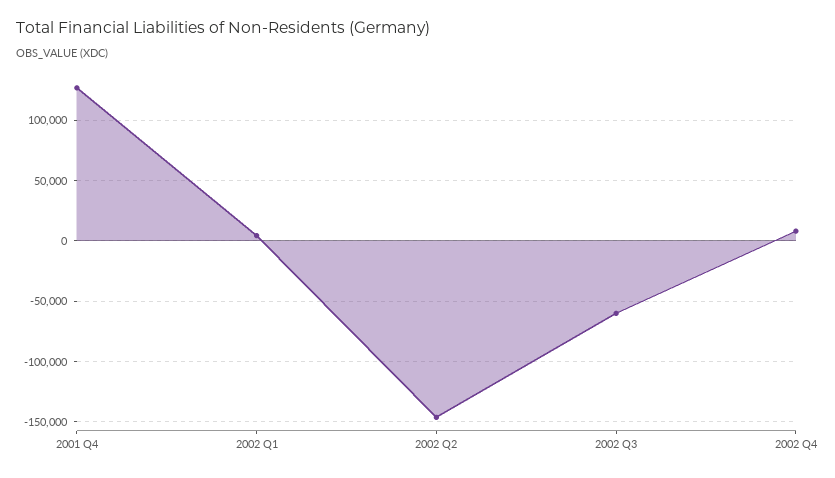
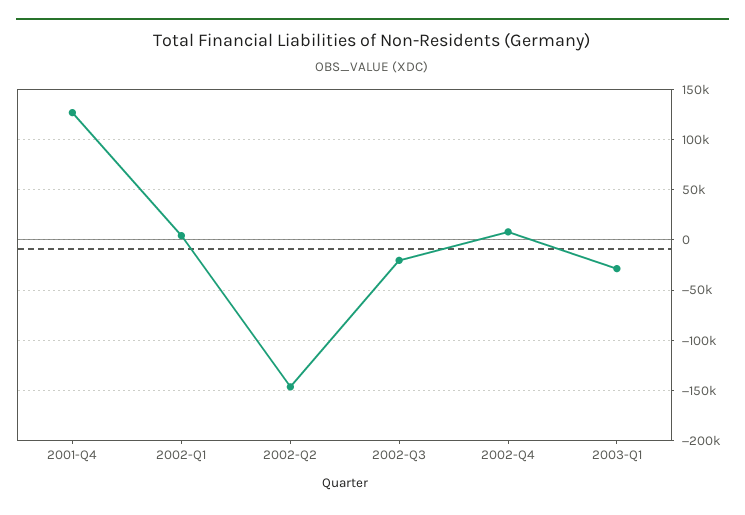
2002 Q3: -60000 -> -20000
2003-Q1: none -> -30000

